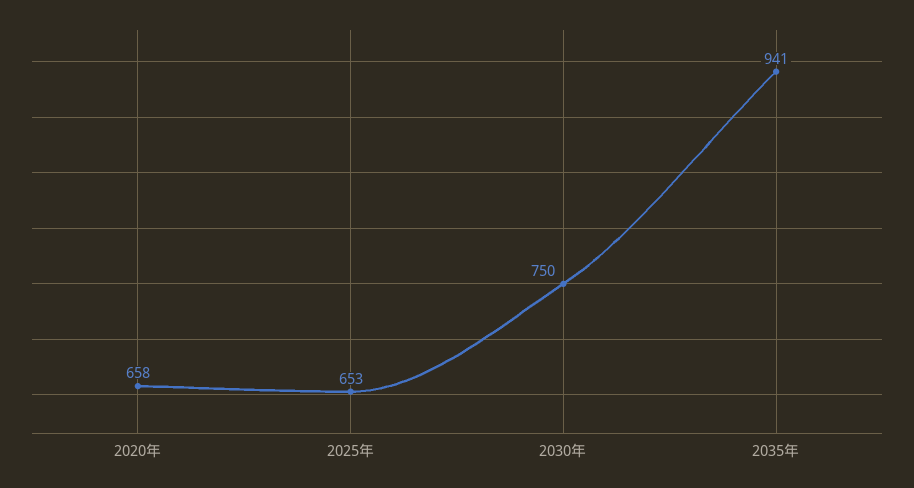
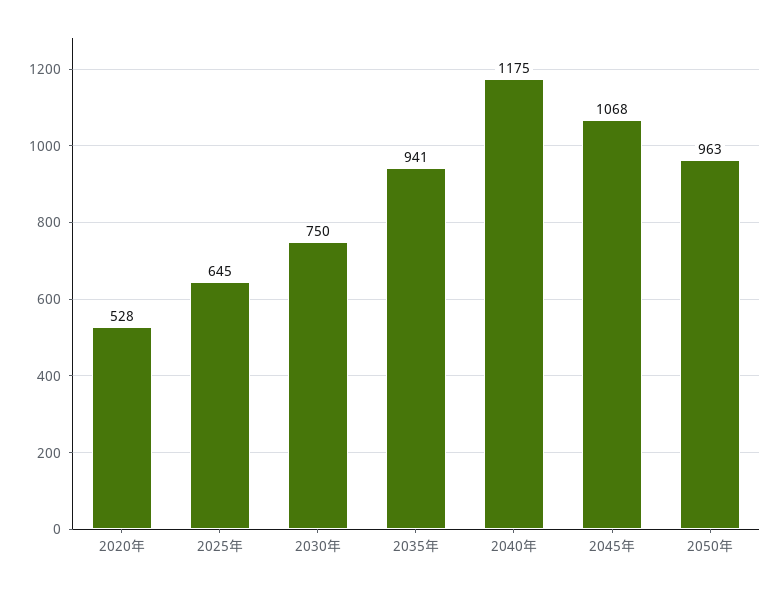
2020年: 658 -> 528
2025年: 653 -> 645
2040年: none -> 1175
2045年: none -> 1068
2050年: none -> 963

